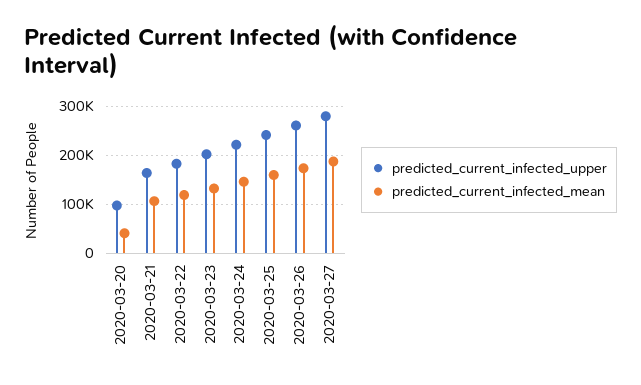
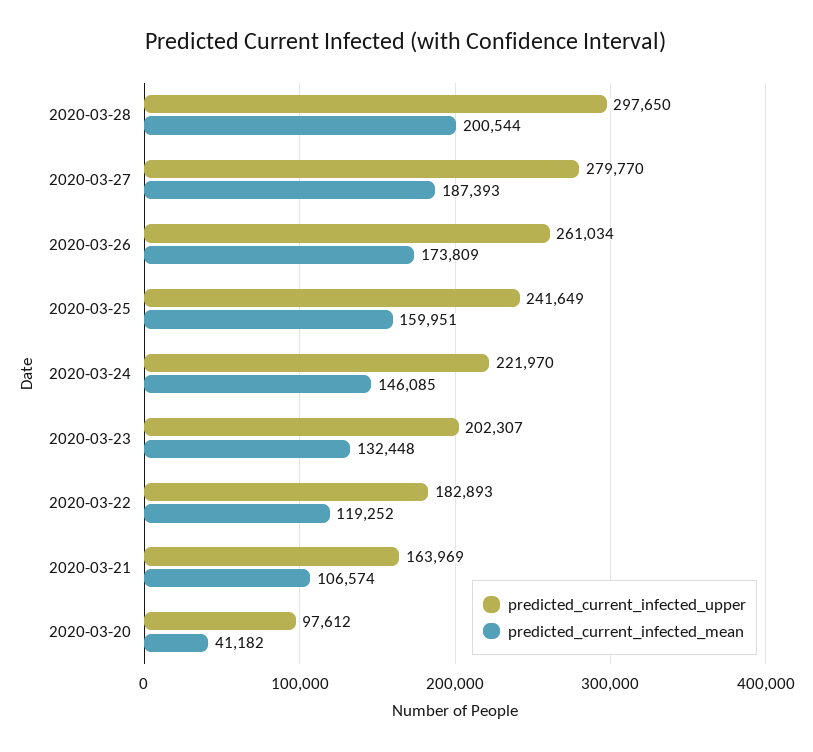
predicted_current_infected_upper, 2020-03-28: none -> 297650
predicted_current_infected_mean, 2020-03-28: none -> 200544

